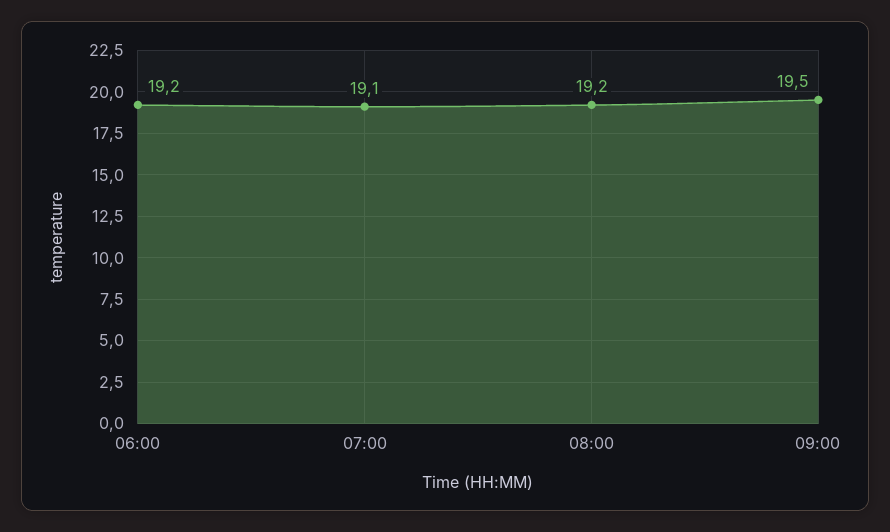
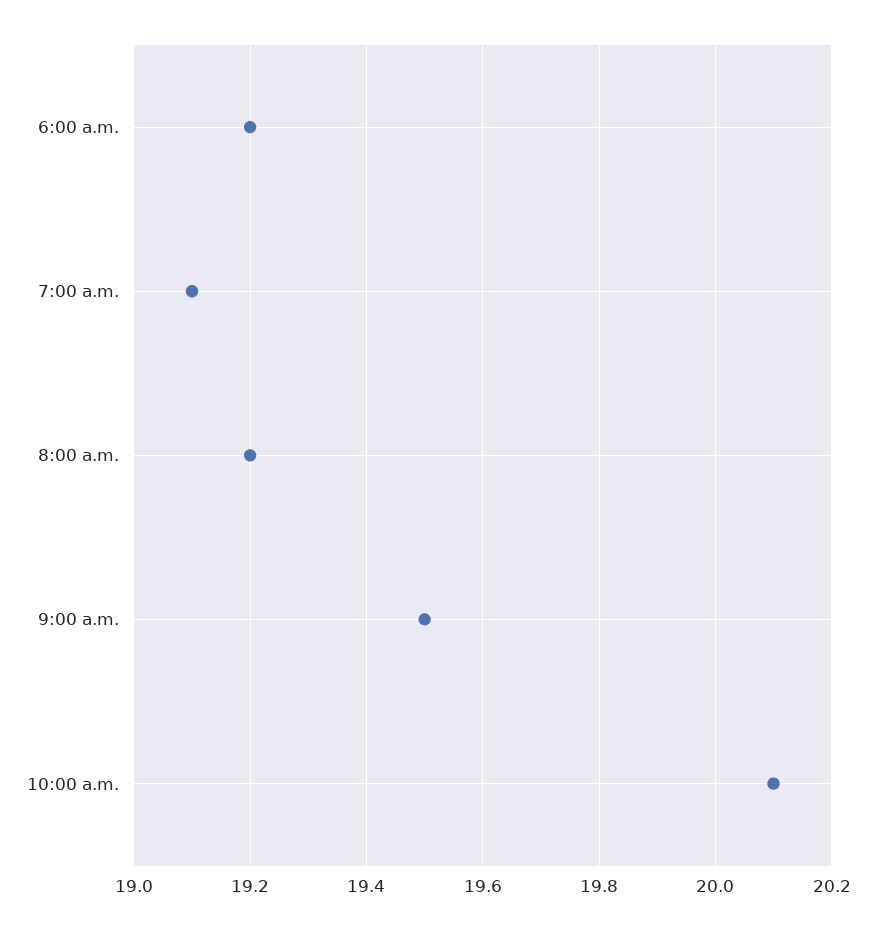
10:00 a.m.: none -> 20.1

